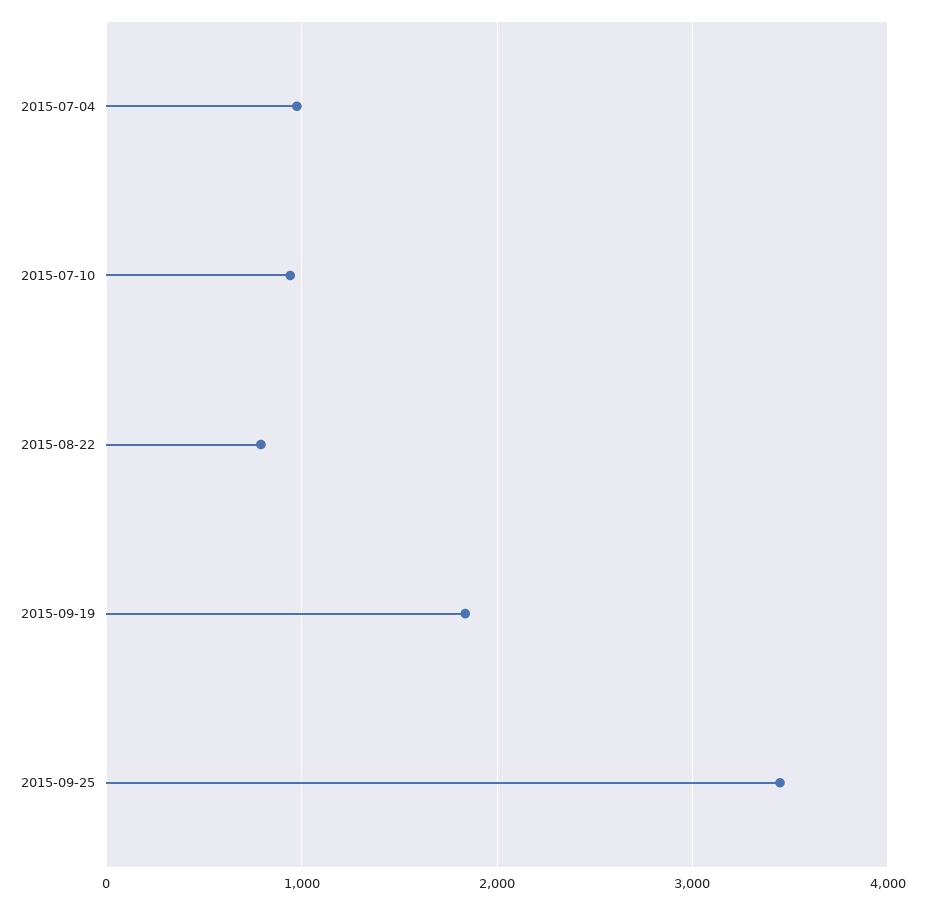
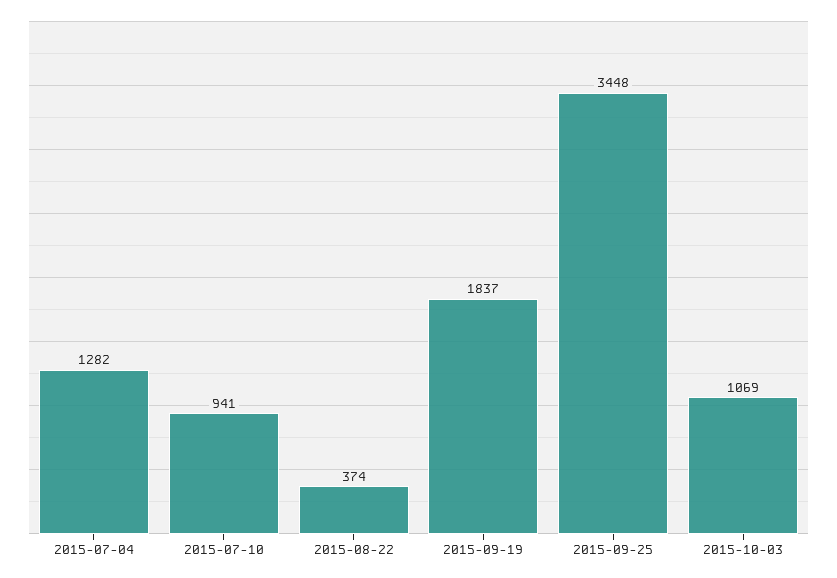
2015-07-04: 1000 -> 1282
2015-08-22: 800 -> 374
2015-10-03: none -> 1069

